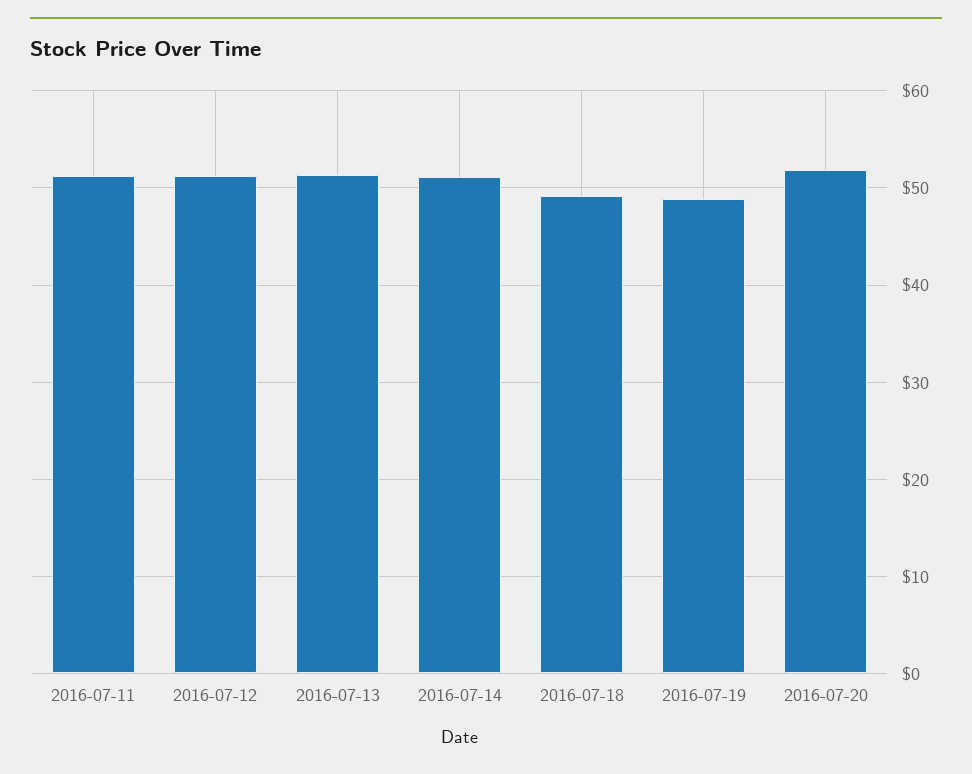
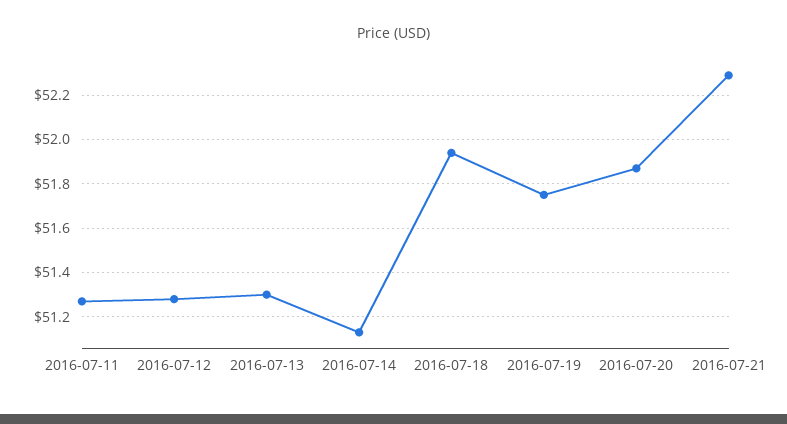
2016-07-18: 49 -> 51.95
2016-07-19: 49 -> 51.75
2016-07-21: none -> 52.3

